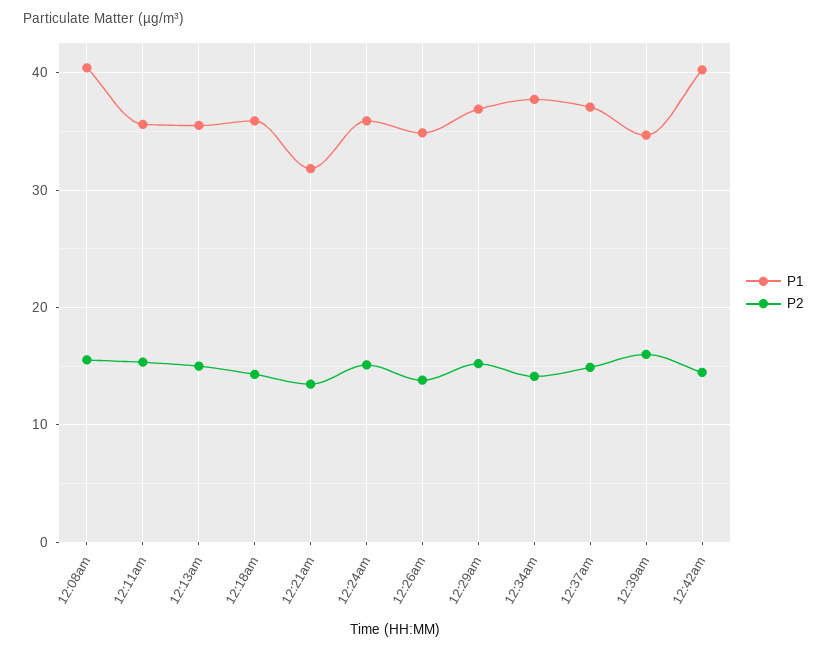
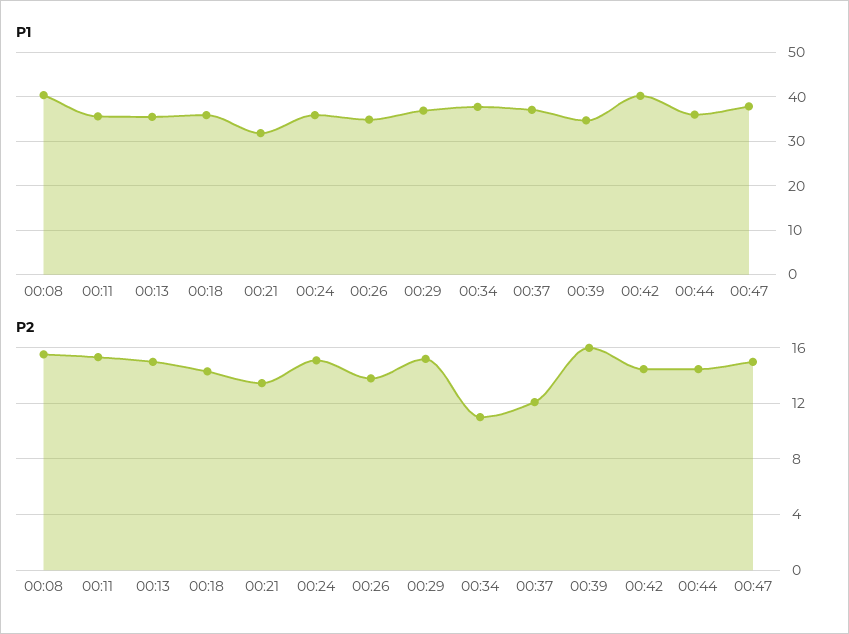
P2, 12:34am: 14 -> 11
P2, 12:37am: 15 -> 12
P1, 00:44: none -> 36
P1, 00:47: none -> 38
P2, 00:44: none -> 14.5
P2, 00:47: none -> 15

